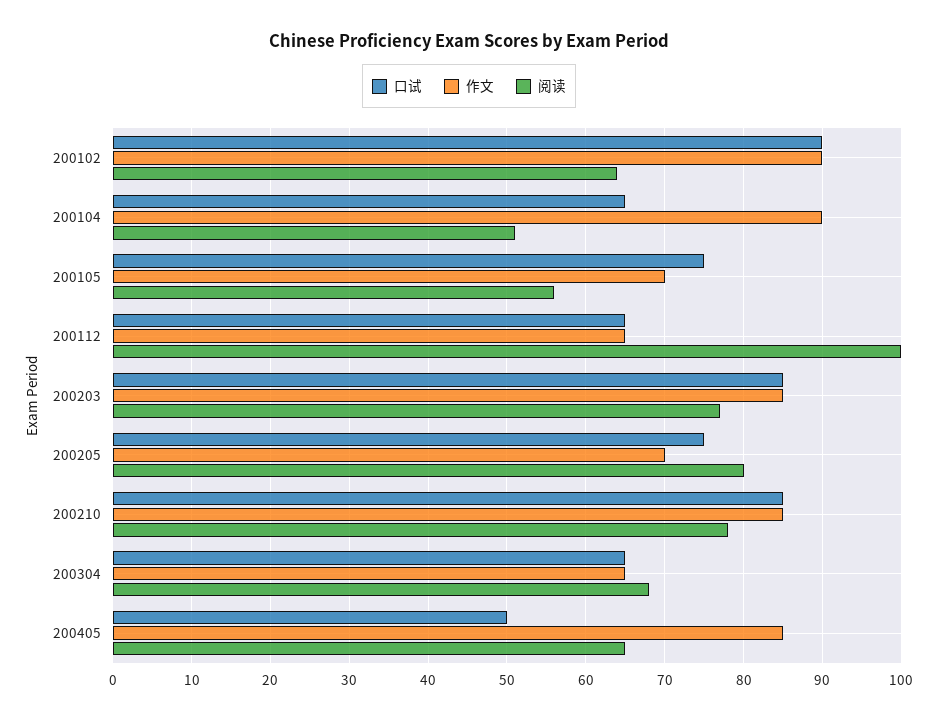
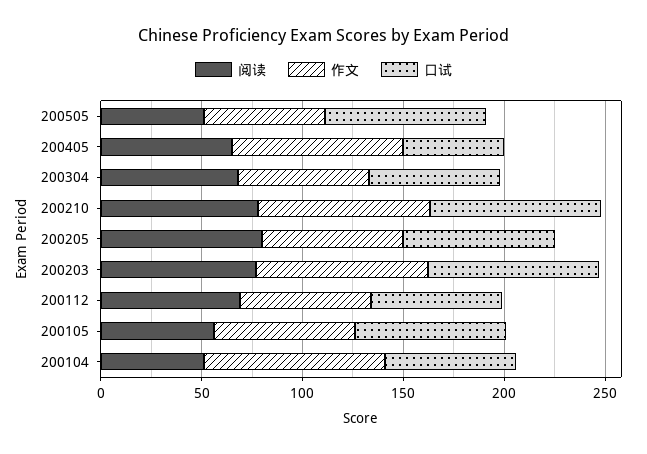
口试, 200102: 90 -> none
作文, 200102: 90 -> none
阅读, 200102: 64 -> none
阅读, 200112: 100 -> 70
阅读, 200505: none -> 50
作文, 200505: none -> 60
口试, 200505: none -> 80

